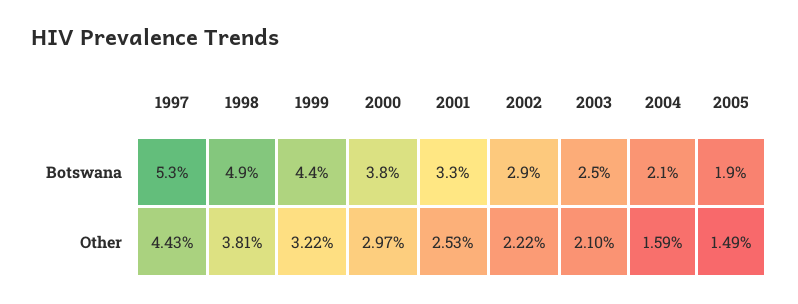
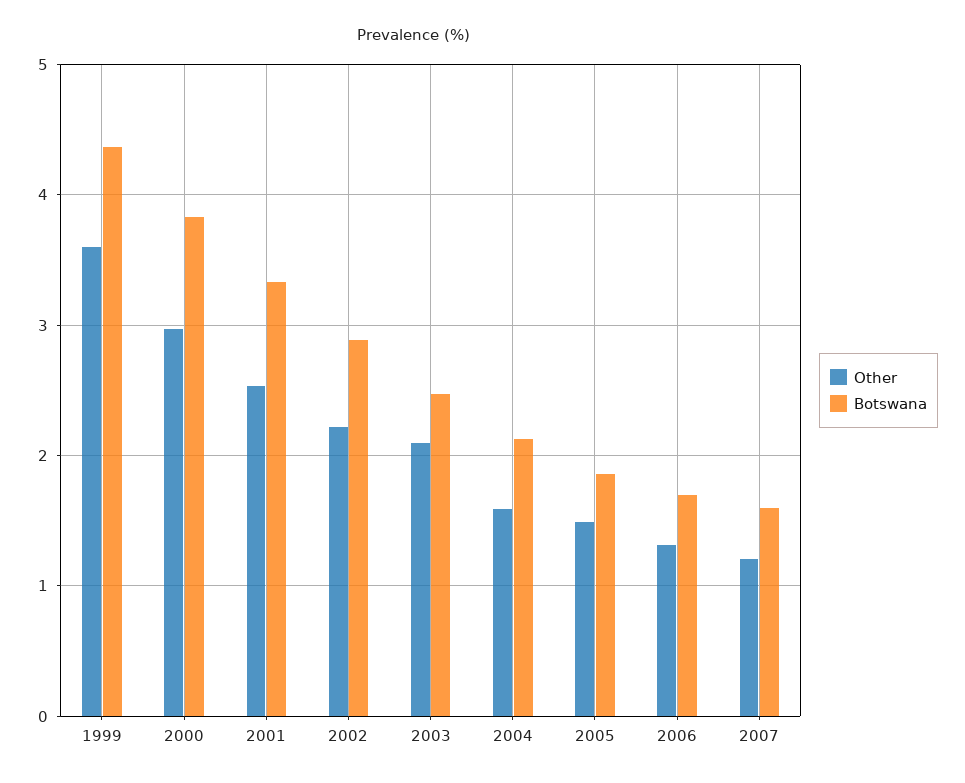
Botswana, 1997: 5.3 -> none
Botswana, 1998: 4.9 -> none
Other, 1997: 4.43 -> none
Other, 1998: 3.81 -> none
Other, 1999: 3.22 -> 3.6
Other, 2006: none -> 1.3
Botswana, 2006: none -> 1.7
Other, 2007: none -> 1.2
Botswana, 2007: none -> 1.6

